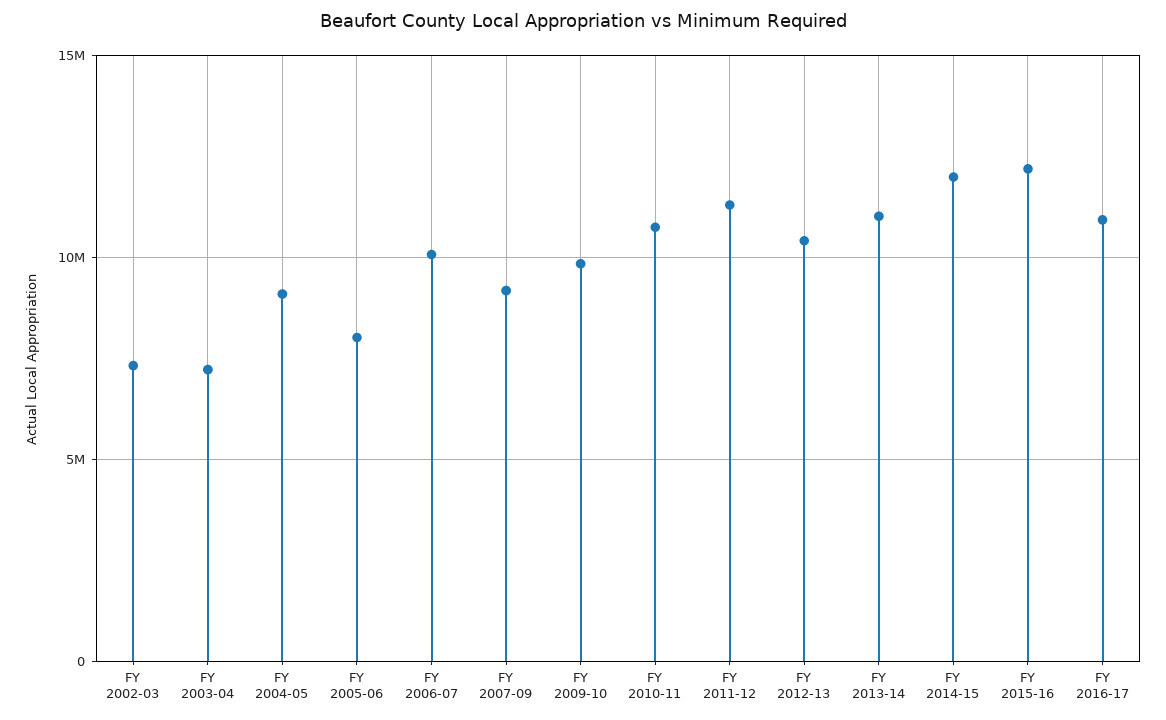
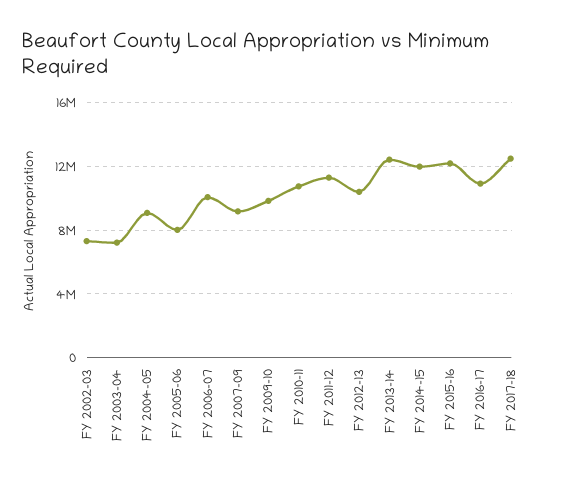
FY 2013-14: 11000000 -> 12500000
FY 2017-18: none -> 12500000

